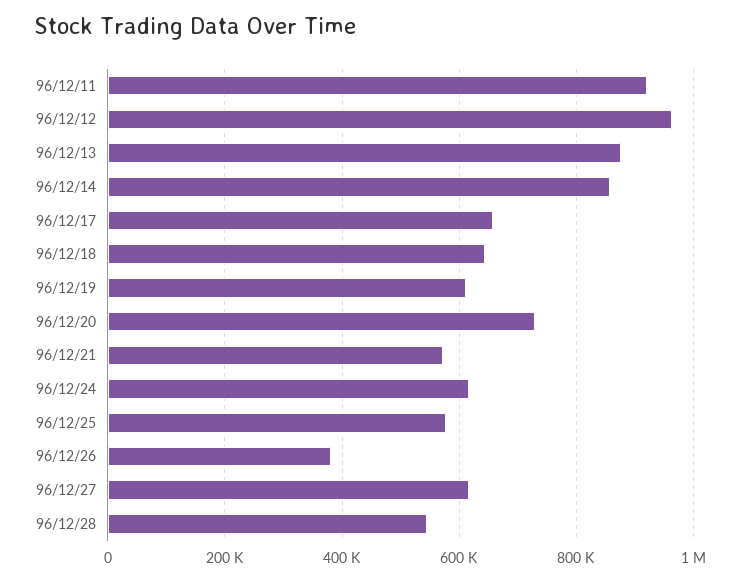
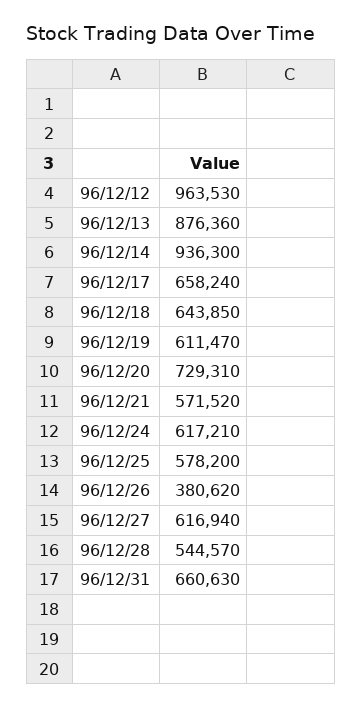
96/12/11: 920000 -> none
96/12/14: 860000 -> 936300
96/12/31: none -> 660630

